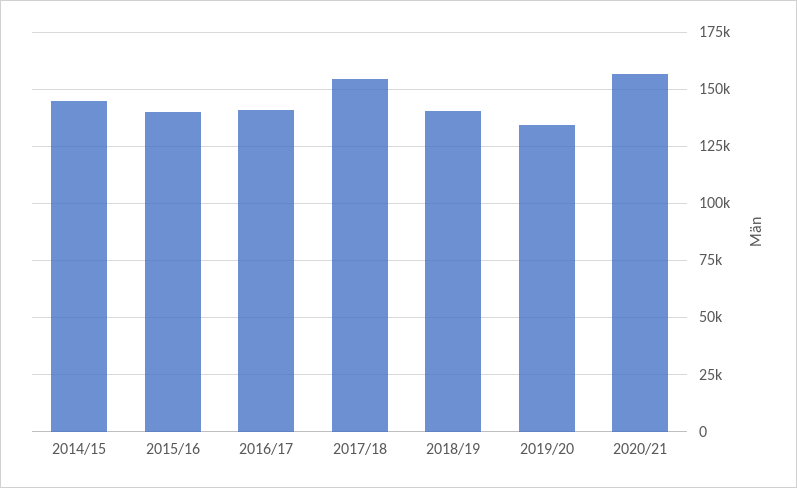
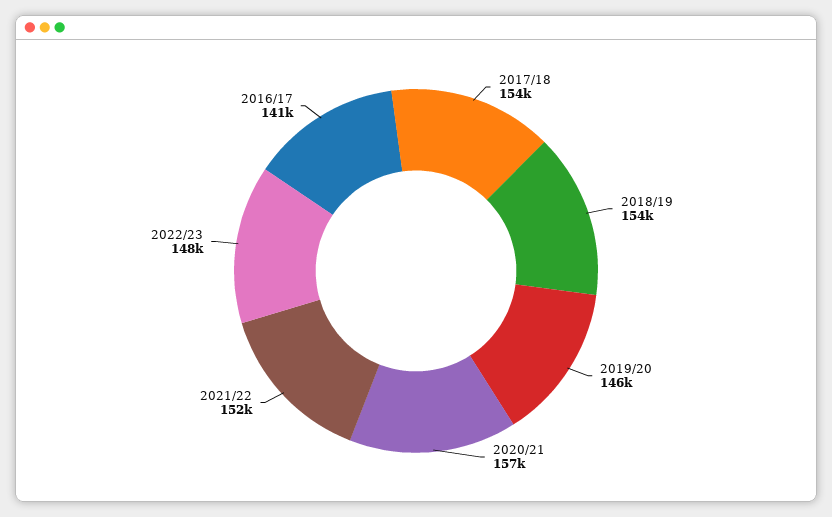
2014/15: 145000 -> none
2015/16: 140000 -> none
2018/19: 140000 -> 154000
2019/20: 135000 -> 146000
2021/22: none -> 152000
2022/23: none -> 148000

